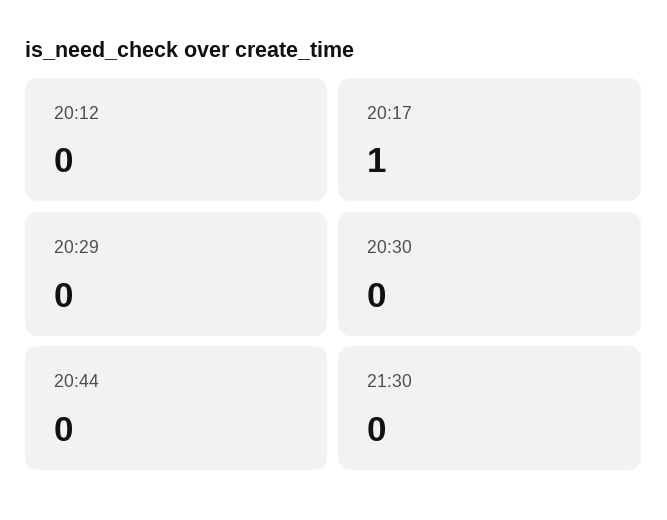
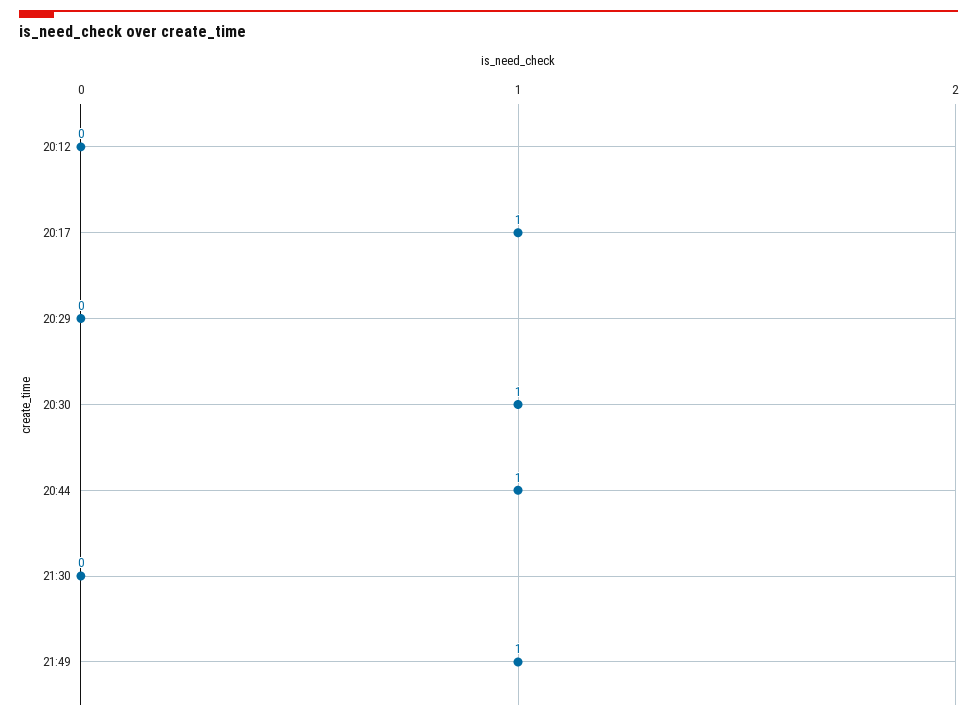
20:30: 0 -> 1
20:44: 0 -> 1
21:49: none -> 1

